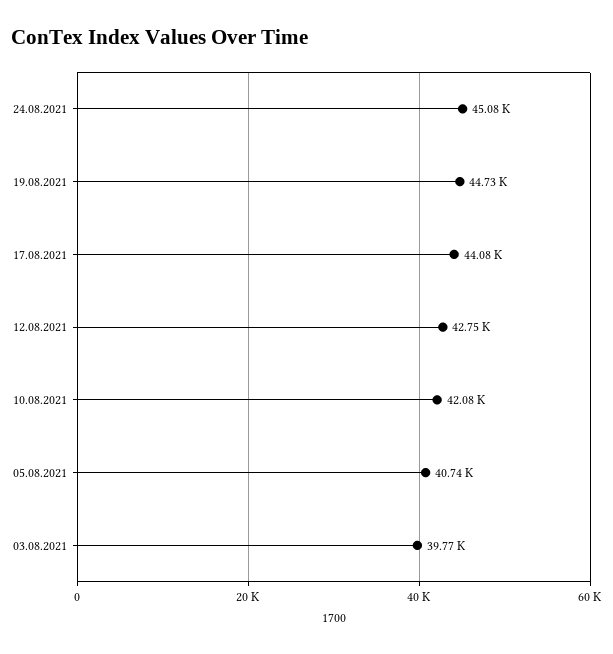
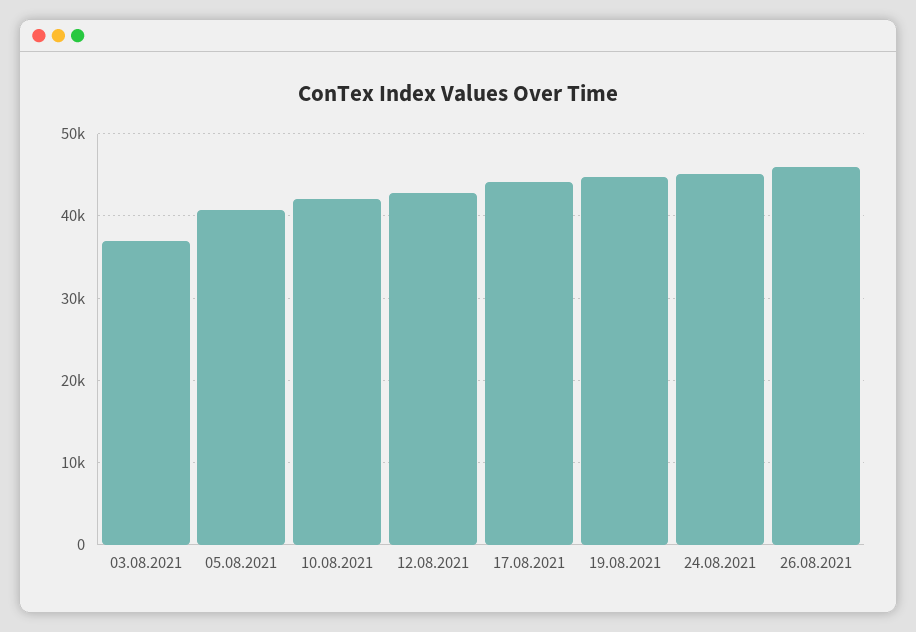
03.08.2021: 39770 -> 37000
26.08.2021: none -> 46000

